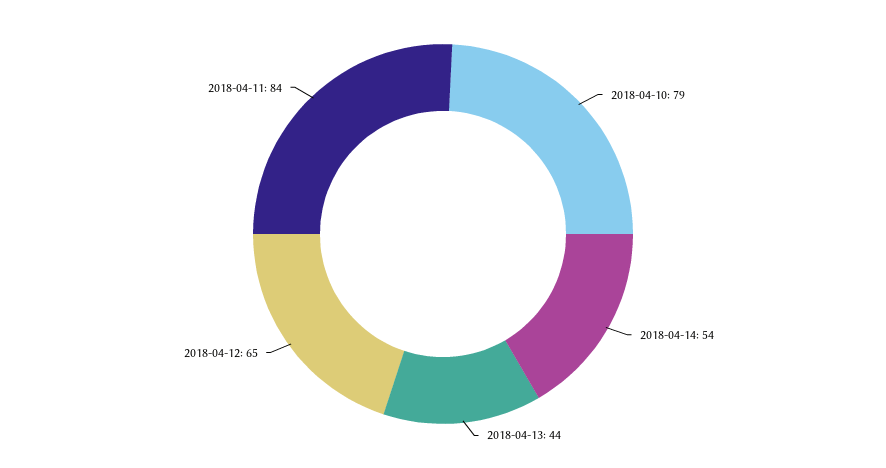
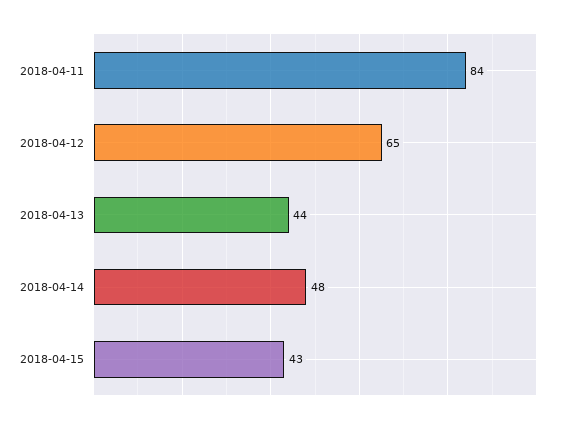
2018-04-10: 79 -> none
2018-04-14: 54 -> 48
2018-04-15: none -> 43

